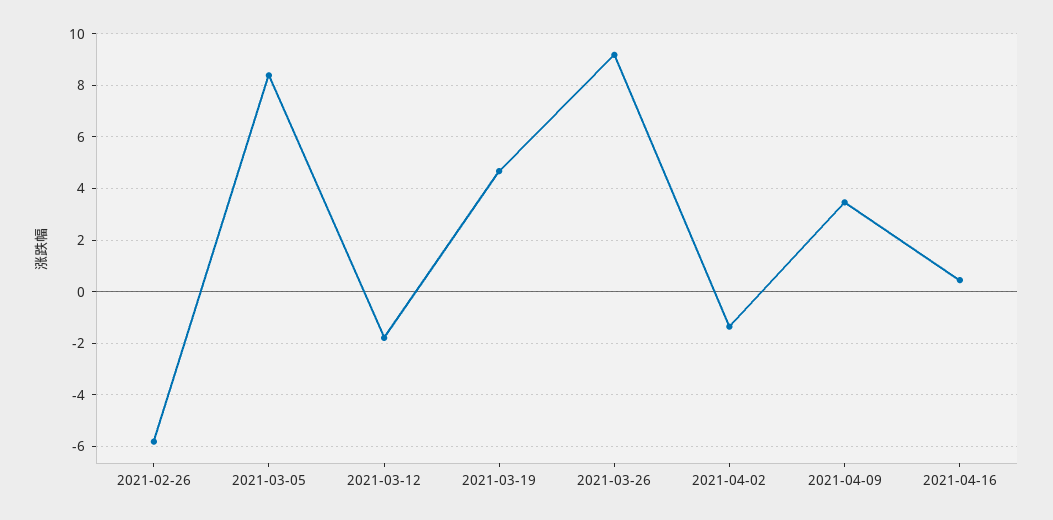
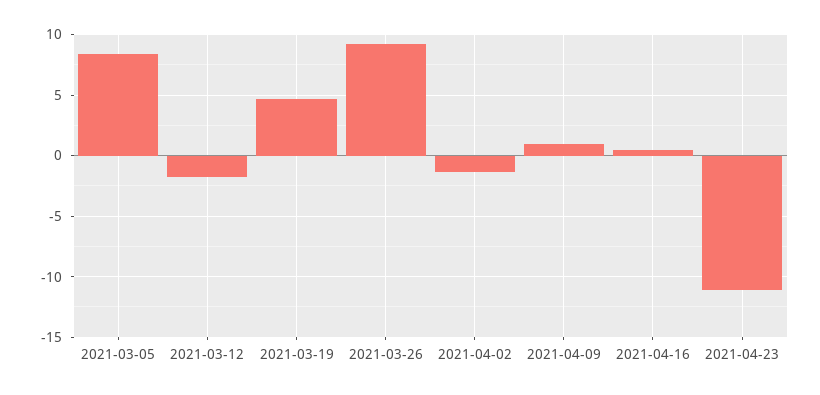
2021-02-26: -5.75 -> none
2021-04-09: 3.5 -> 1
2021-04-23: none -> -11

